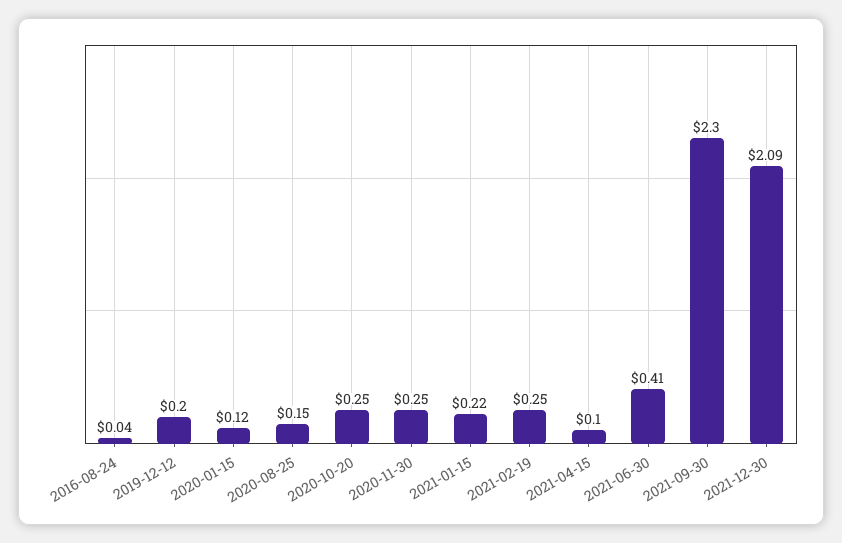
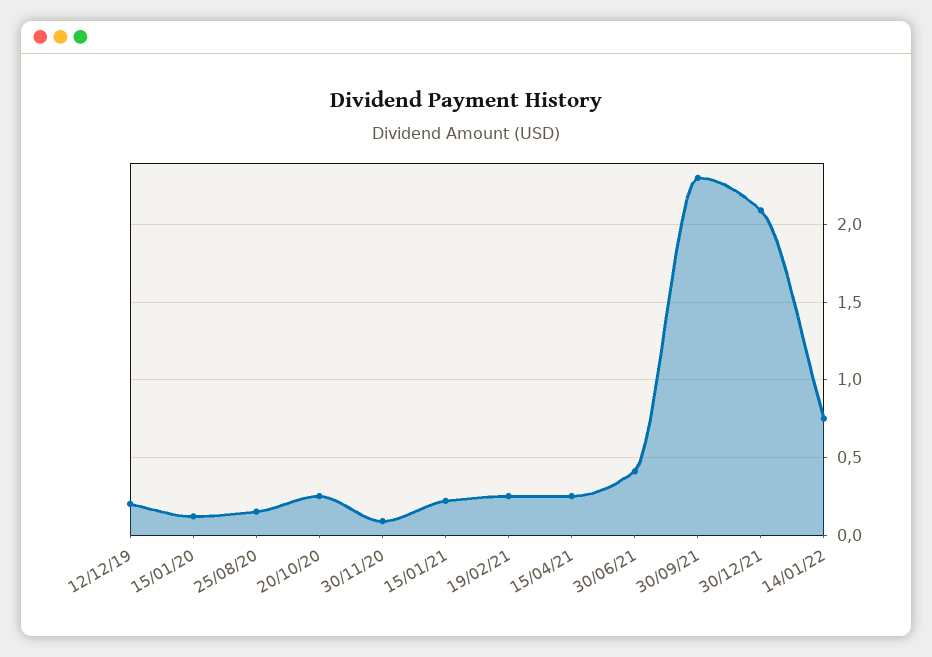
2016-08-24: 0.04 -> none
2020-11-30: 0.25 -> 0.1
2021-04-15: 0.1 -> 0.25
14/01/22: none -> 0.75

